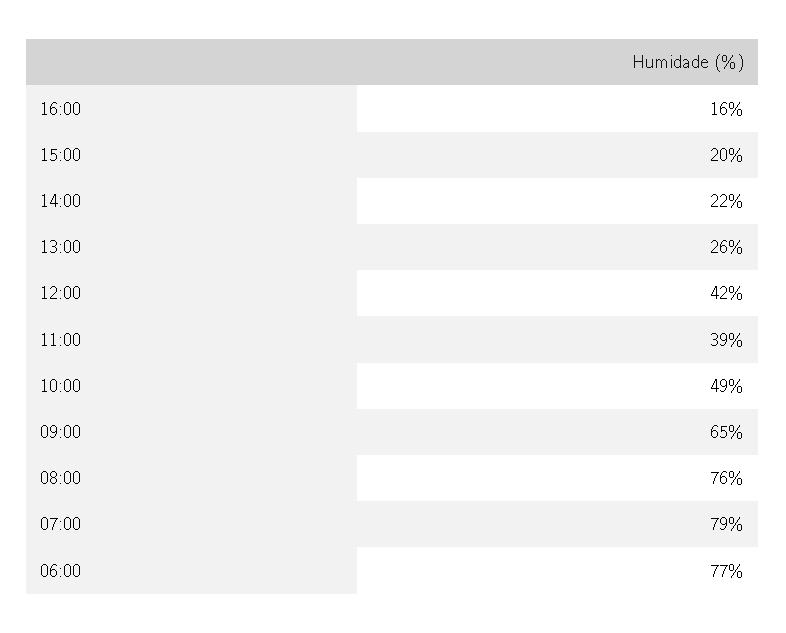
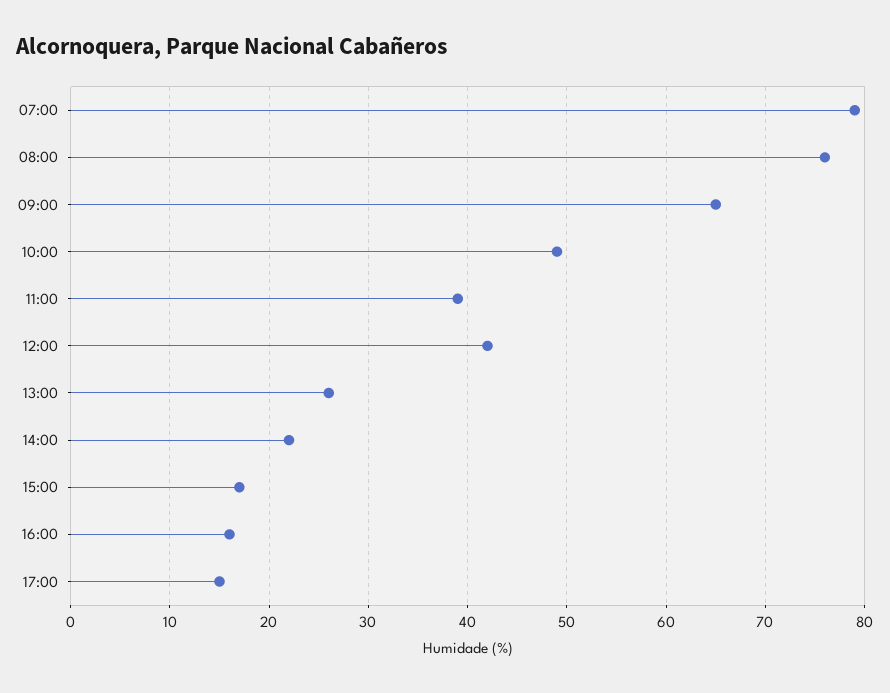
15:00: 20 -> 17
06:00: 77 -> none
17:00: none -> 15

